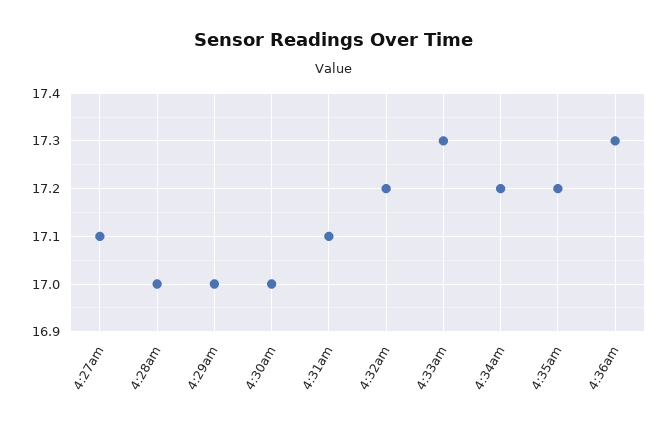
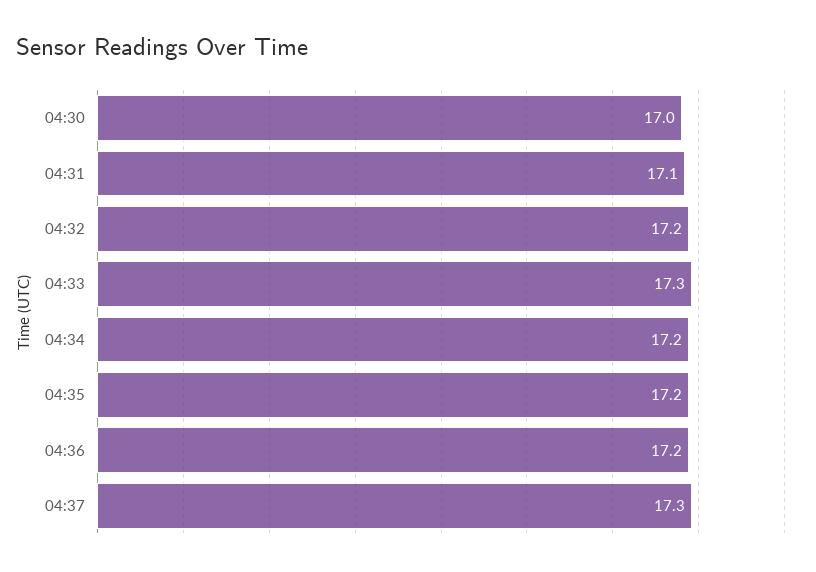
4:27am: 17.1 -> none
4:28am: 17 -> none
4:29am: 17 -> none
4:36am: 17.3 -> 17.2
04:37: none -> 17.3

